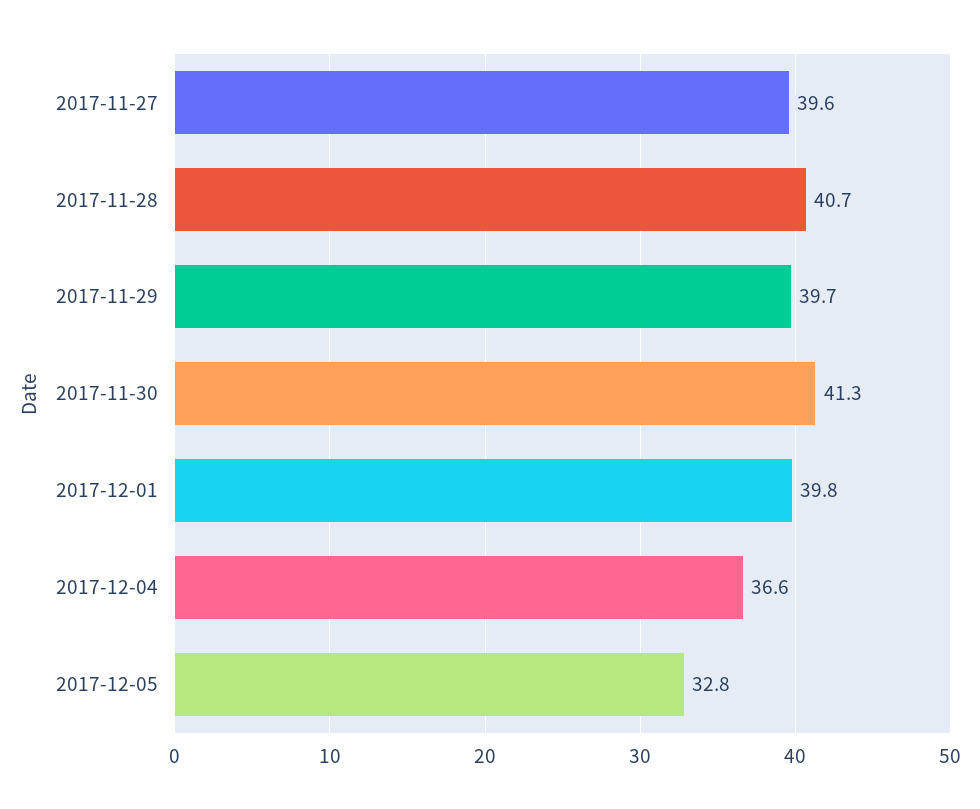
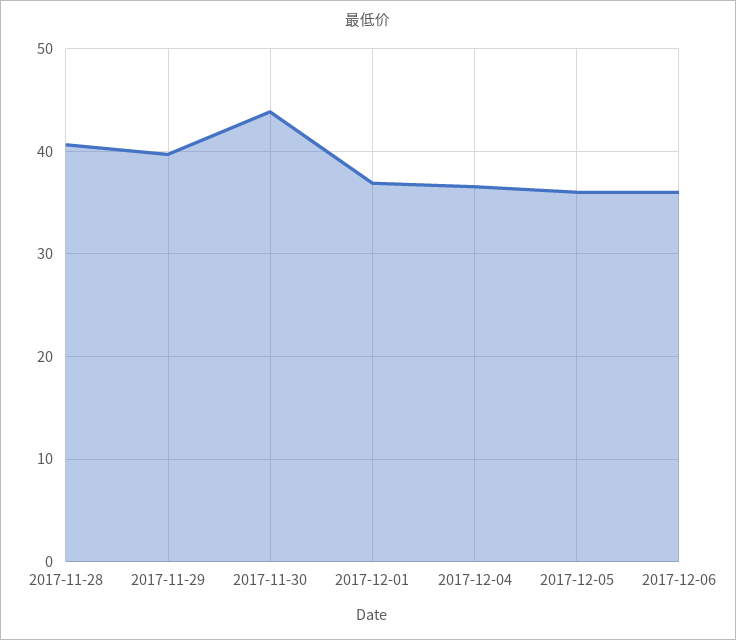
2017-11-27: 39.6 -> none
2017-11-30: 41.3 -> 44
2017-12-01: 39.8 -> 37
2017-12-05: 32.8 -> 36
2017-12-06: none -> 36

